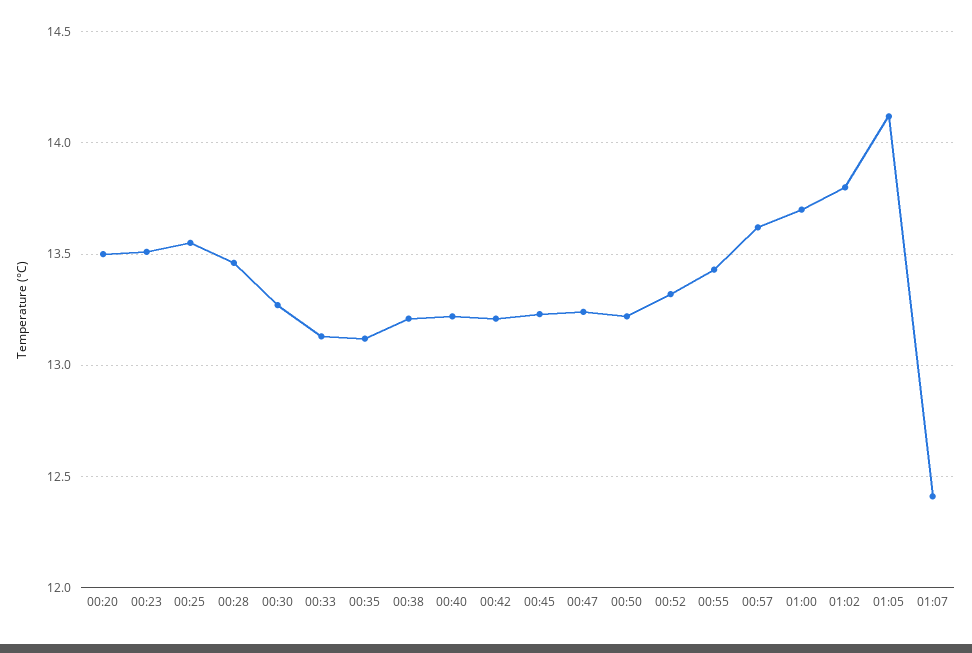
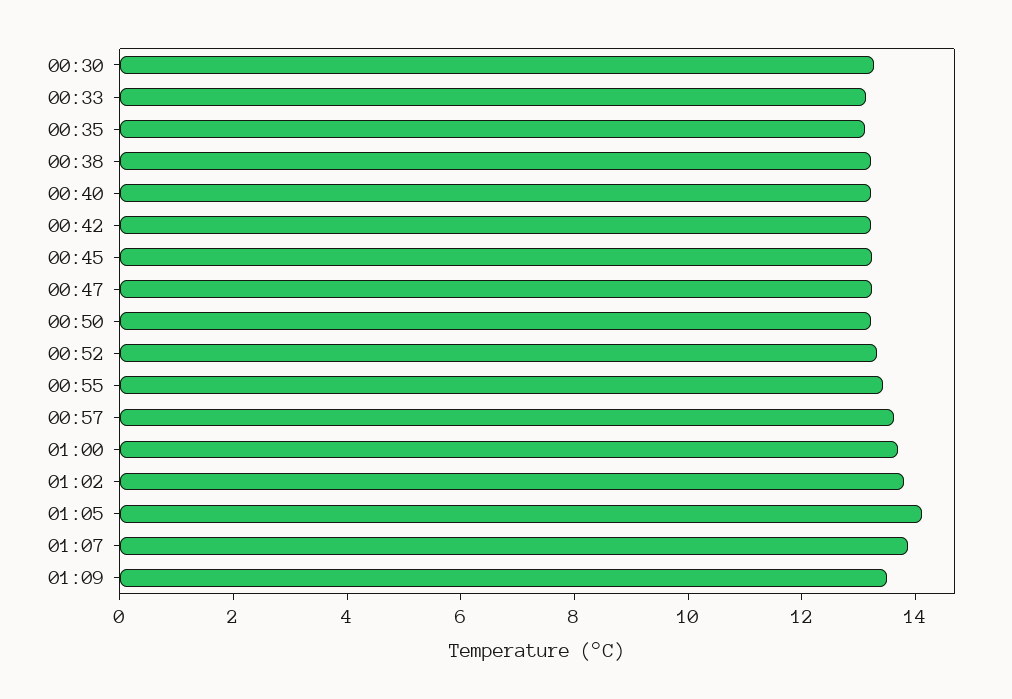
00:20: 13.5 -> none
00:23: 13.5 -> none
00:25: 13.55 -> none
00:28: 13.45 -> none
01:07: 12.4 -> 14
01:09: none -> 13.5

